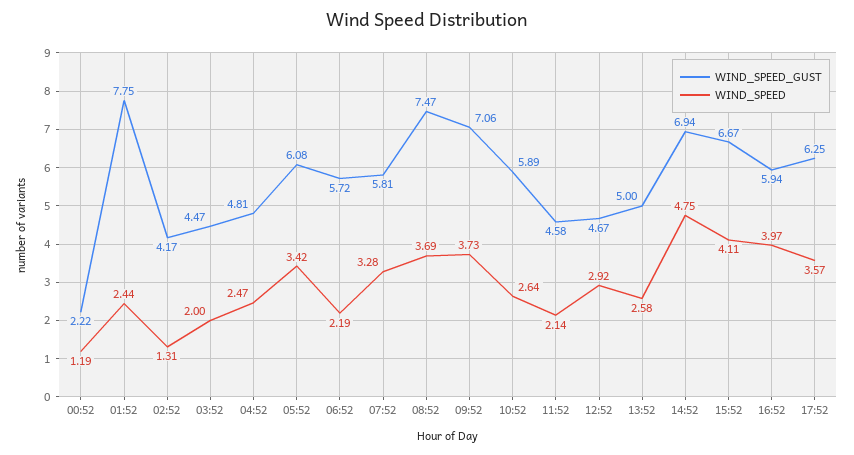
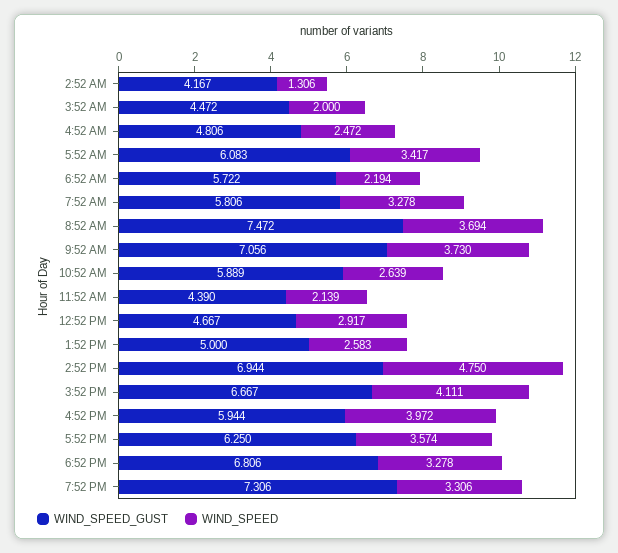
WIND_SPEED_GUST, 00:52: 2.22 -> none
WIND_SPEED, 00:52: 1.19 -> none
WIND_SPEED_GUST, 01:52: 7.75 -> none
WIND_SPEED, 01:52: 2.44 -> none
WIND_SPEED_GUST, 11:52: 4.58 -> 4.39
WIND_SPEED_GUST, 6:52 PM: none -> 6.806
WIND_SPEED, 6:52 PM: none -> 3.278
WIND_SPEED_GUST, 7:52 PM: none -> 7.306
WIND_SPEED, 7:52 PM: none -> 3.306

